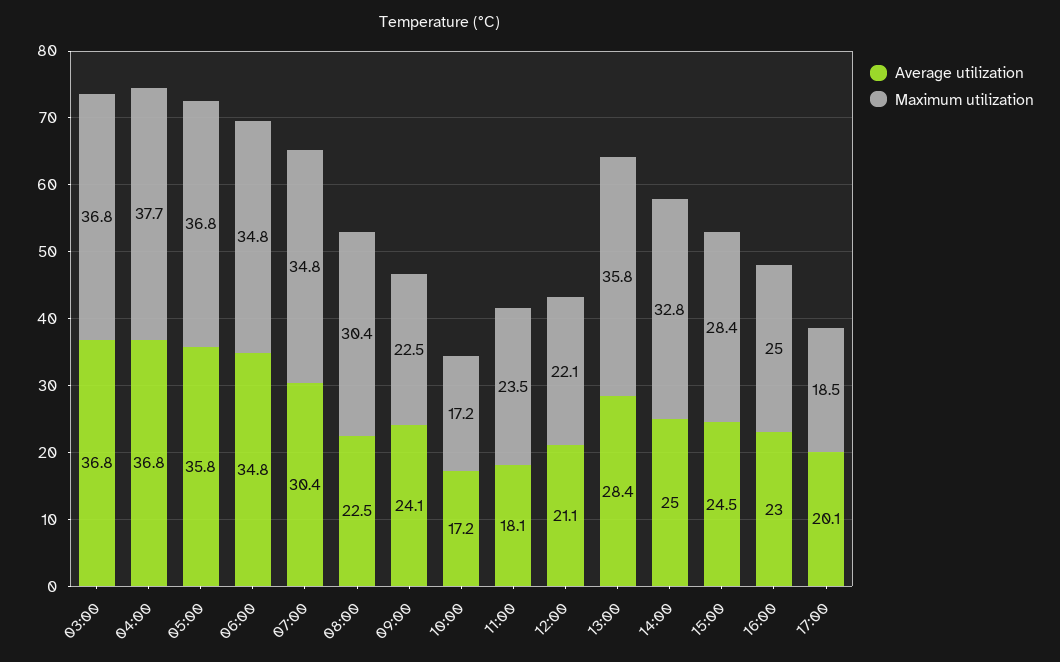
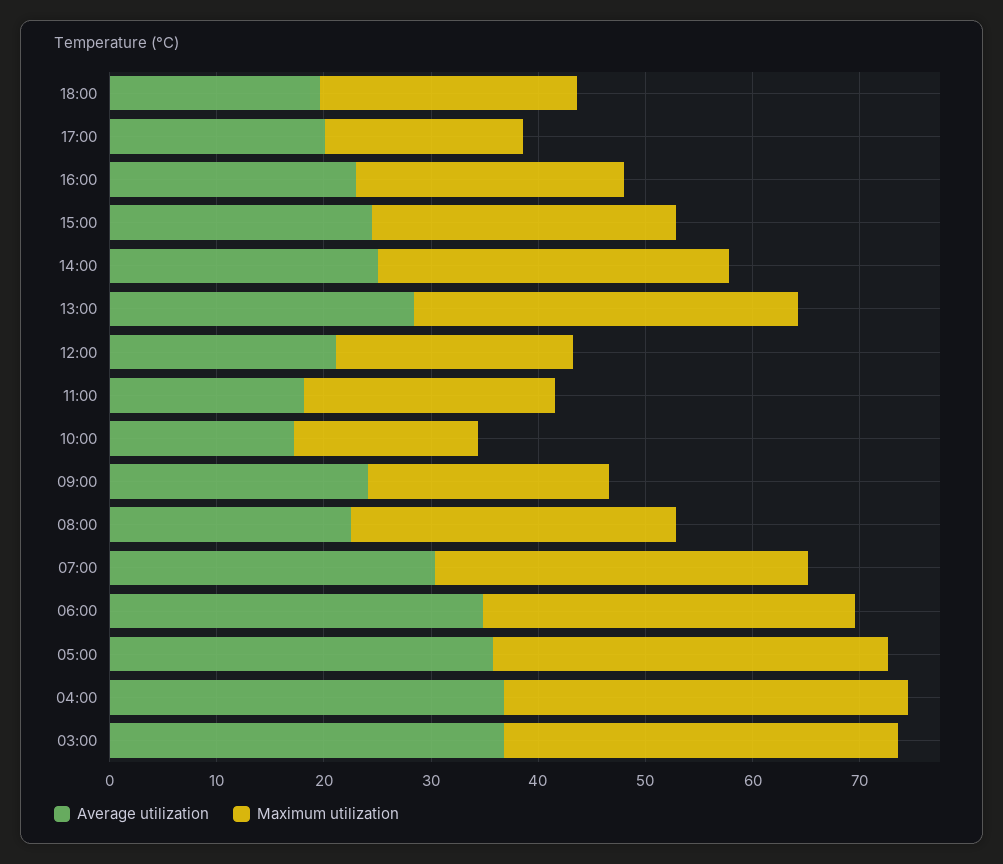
Average utilization, 18:00: none -> 20
Maximum utilization, 18:00: none -> 24

